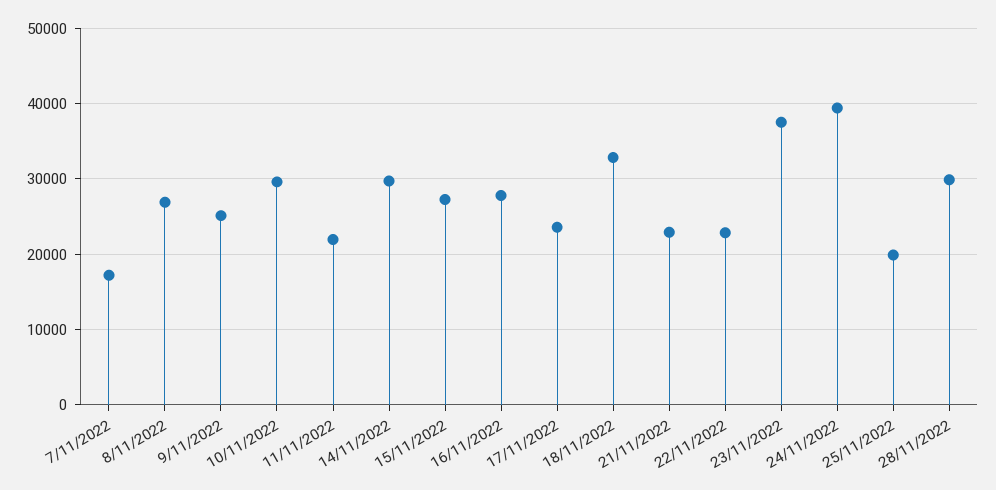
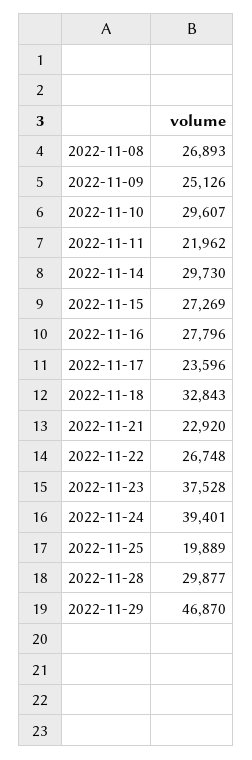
7/11/2022: 17000 -> none
22/11/2022: 23000 -> 26748
2022-11-29: none -> 46870

